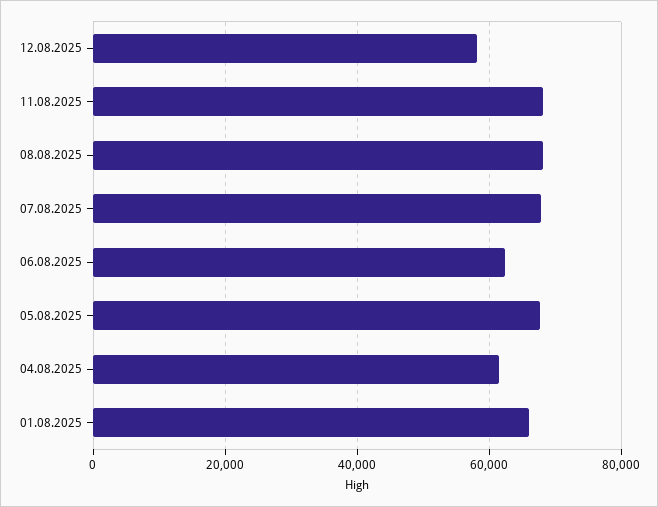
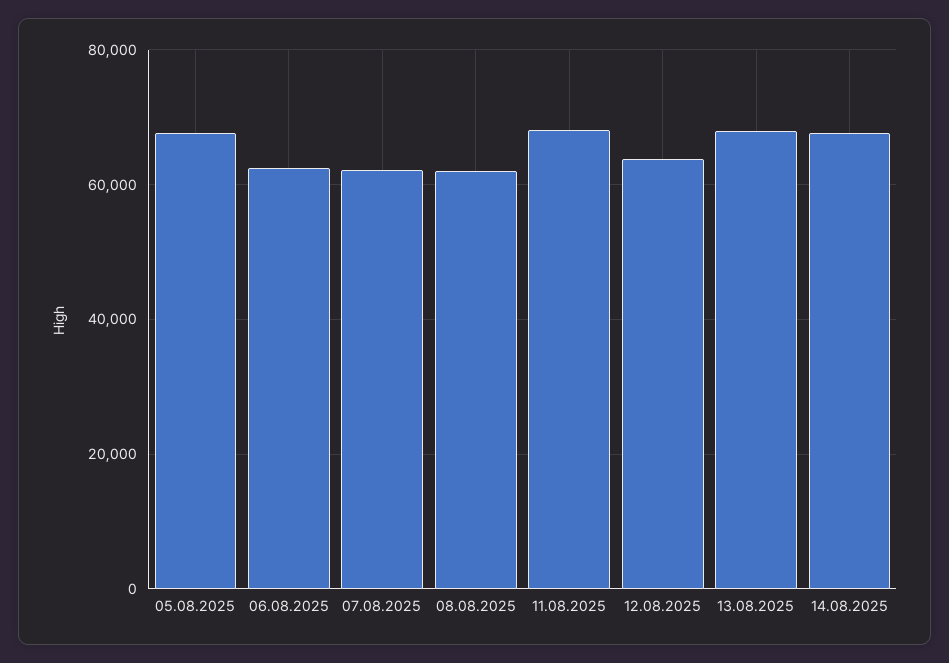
12.08.2025: 58000 -> 64000
08.08.2025: 68000 -> 62000
07.08.2025: 68000 -> 62000
04.08.2025: 62000 -> none
01.08.2025: 66000 -> none
13.08.2025: none -> 68000
14.08.2025: none -> 68000

